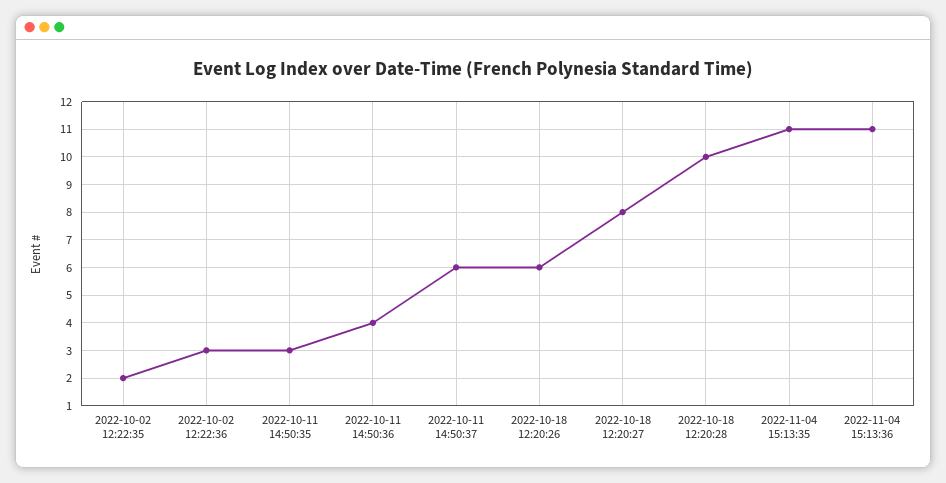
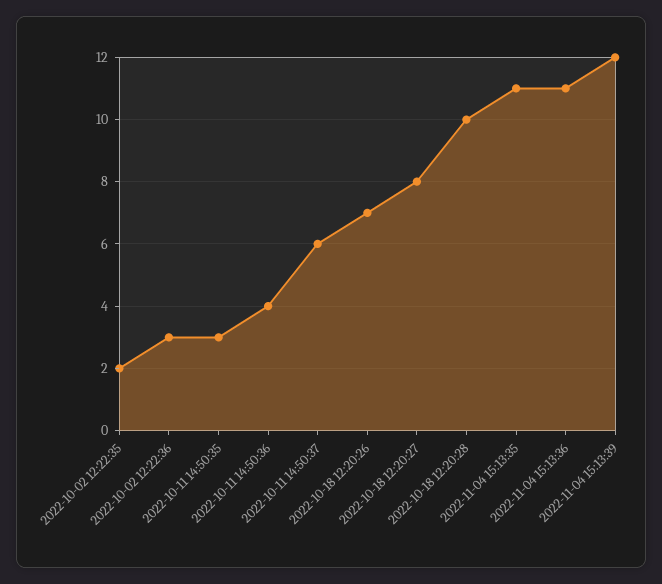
2022-10-18 12:20:26: 6 -> 7
2022-11-04 15:13:39: none -> 12

